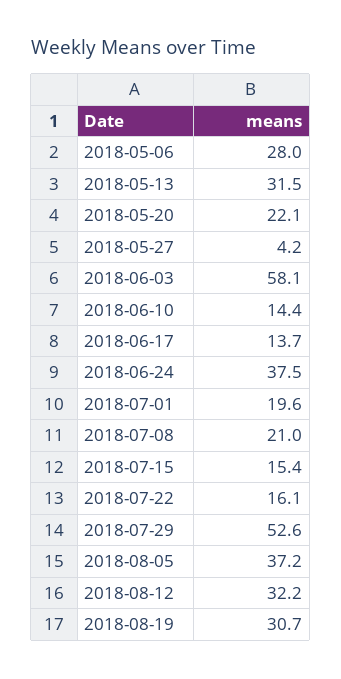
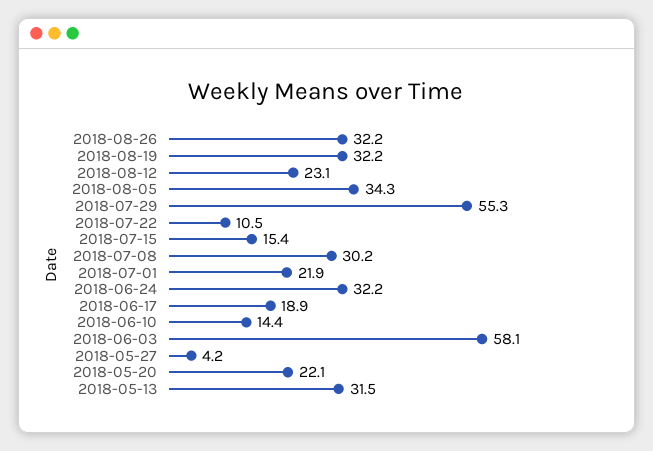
2018-05-06: 28 -> none
2018-06-17: 13.7 -> 18.9
2018-06-24: 37.5 -> 32.2
2018-07-01: 19.6 -> 21.9
2018-07-08: 21 -> 30.2
2018-07-22: 16.1 -> 10.5
2018-07-29: 52.6 -> 55.3
2018-08-05: 37.2 -> 34.3
2018-08-12: 32.2 -> 23.1
2018-08-19: 30.7 -> 32.2
2018-08-26: none -> 32.2

